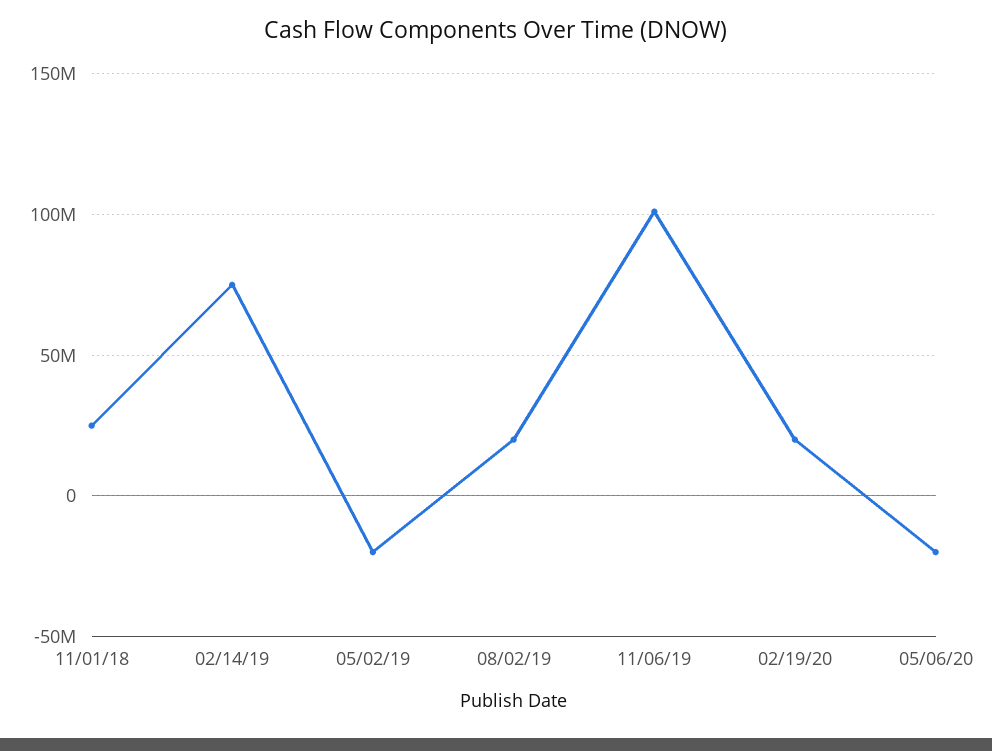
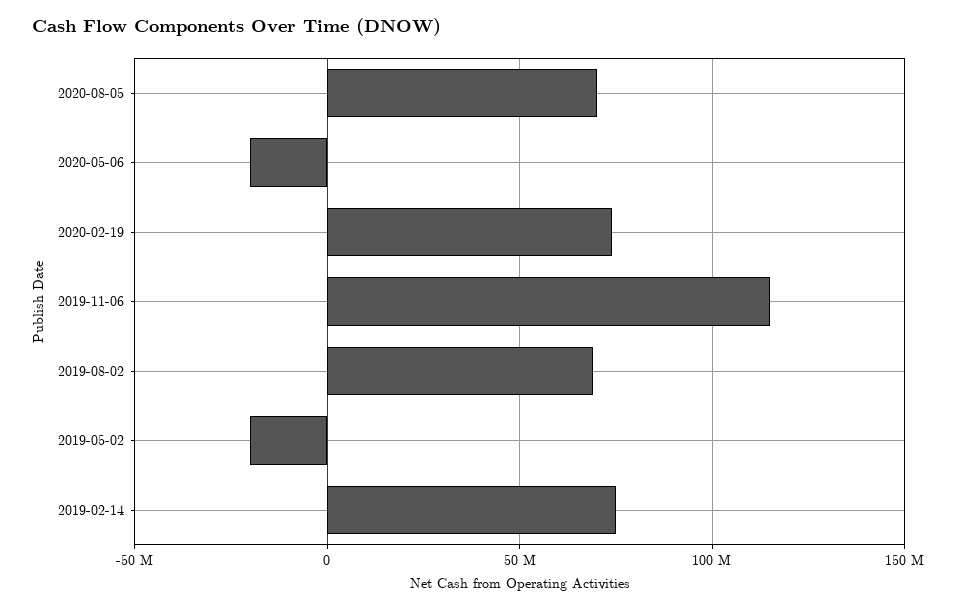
11/01/18: 25000000 -> none
08/02/19: 20000000 -> 70000000
11/06/19: 100000000 -> 115000000
02/19/20: 20000000 -> 75000000
2020-08-05: none -> 70000000

